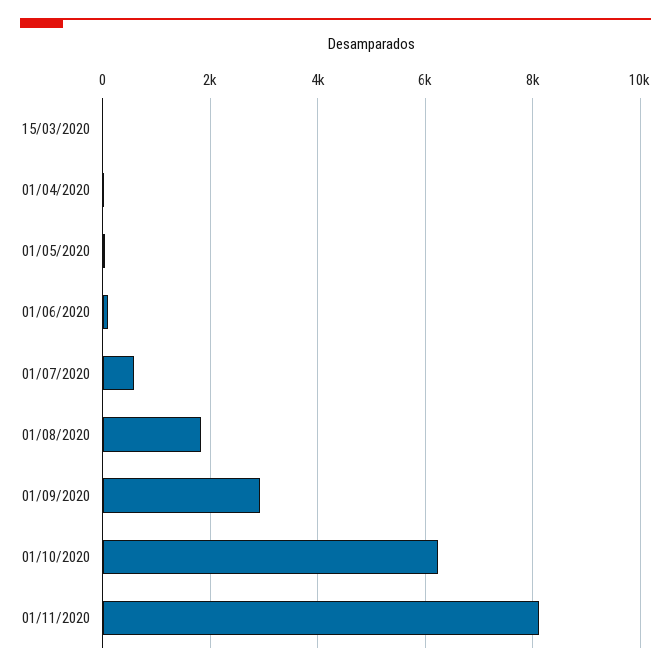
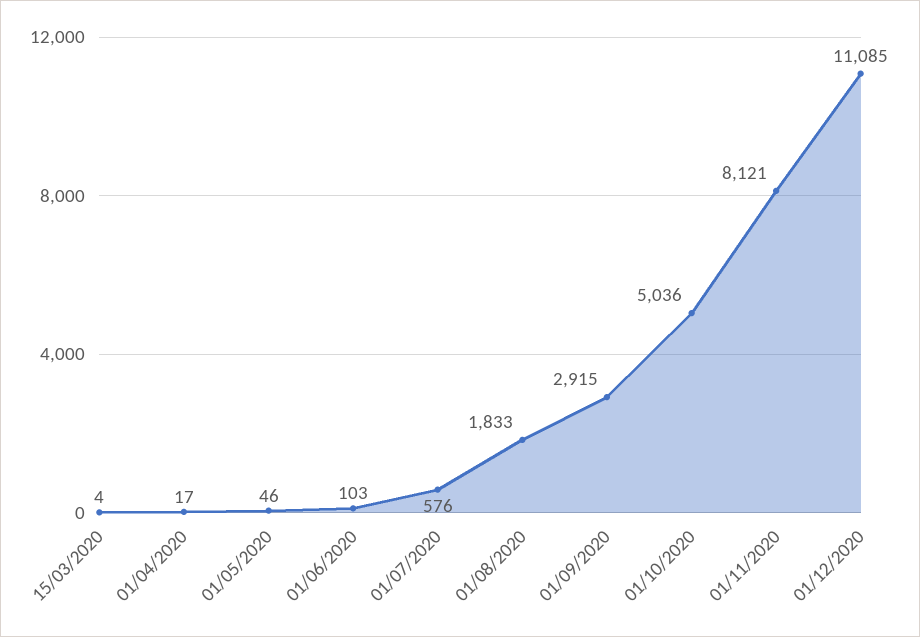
01/10/2020: 6200 -> 5036
01/12/2020: none -> 11085

